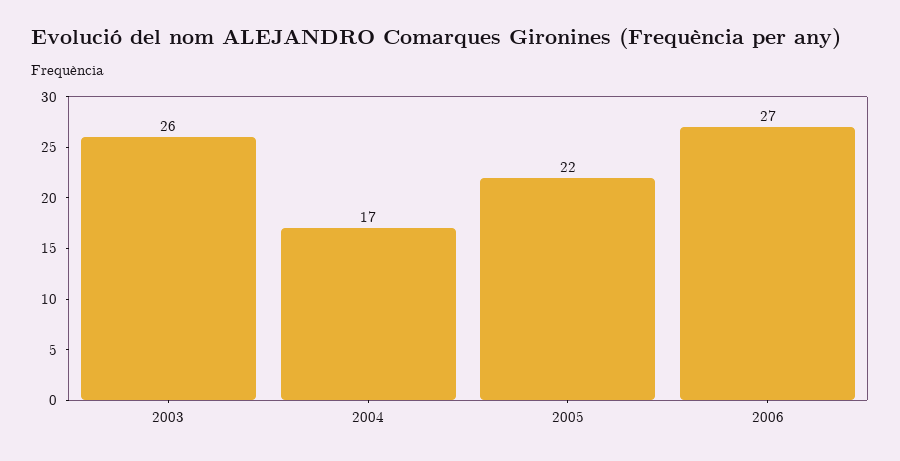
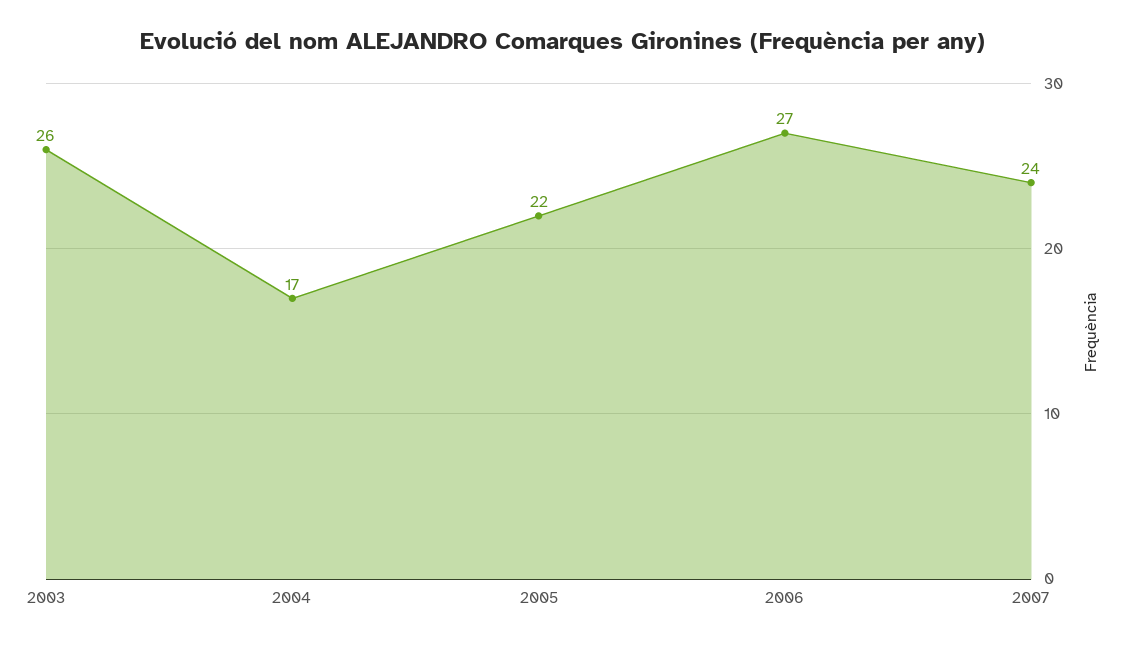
2007: none -> 24

